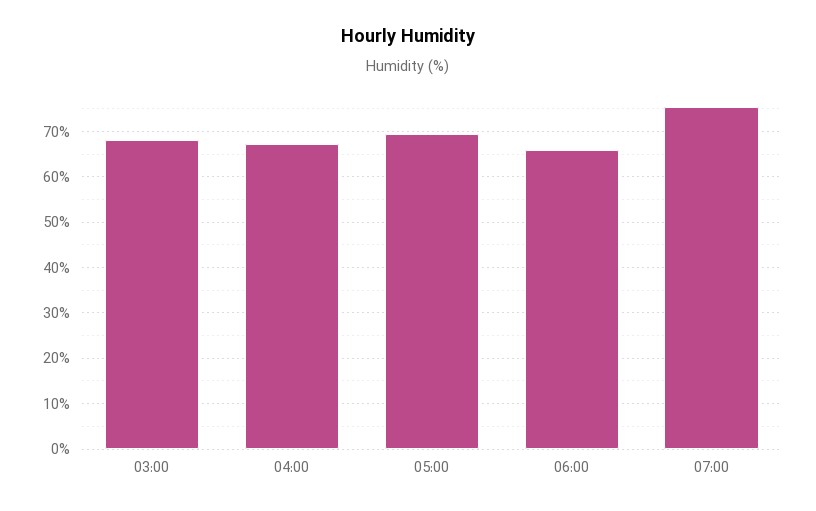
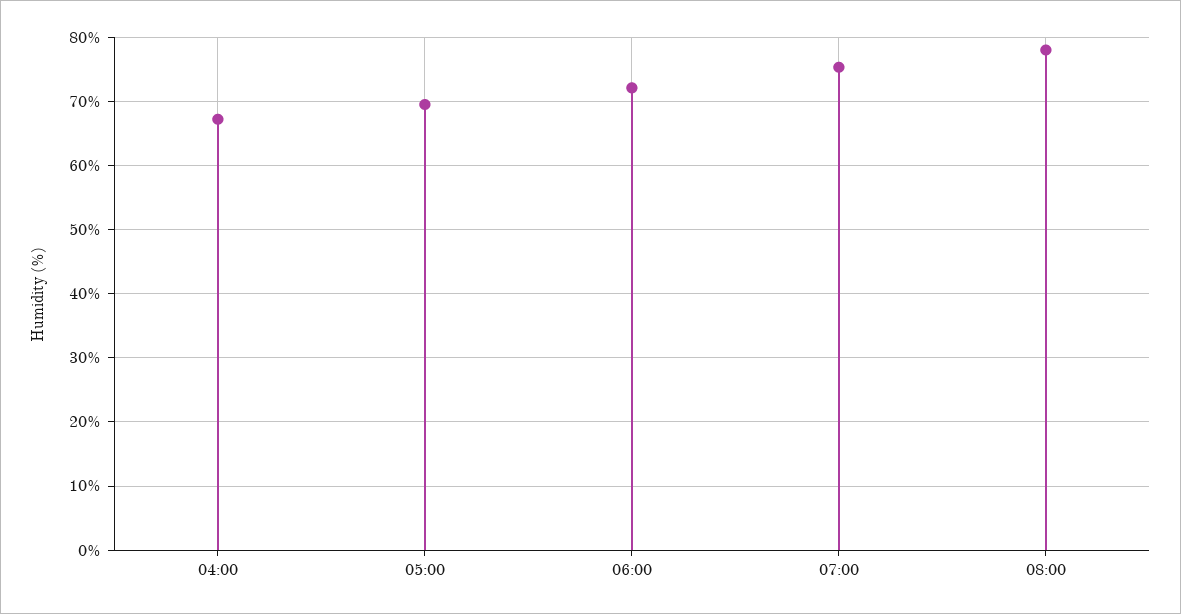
03:00: 68 -> none
06:00: 66 -> 72
08:00: none -> 78

